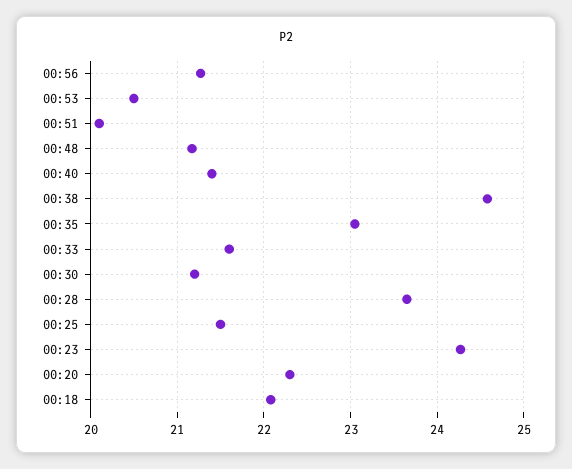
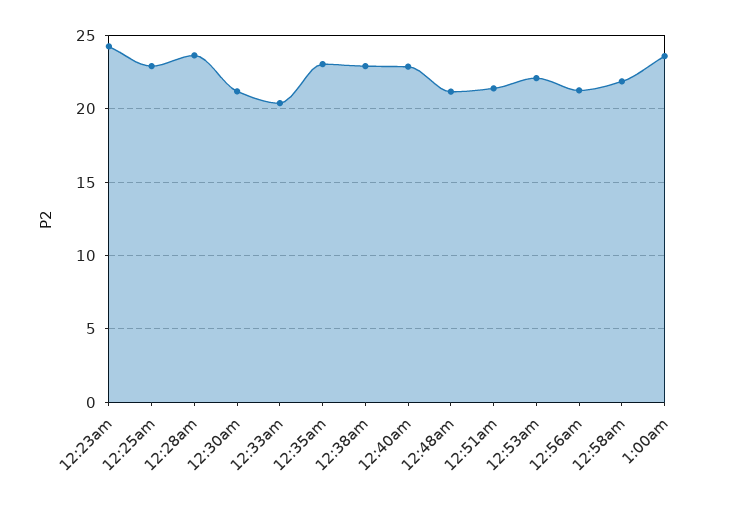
00:53: 20.5 -> 22
00:51: 20.1 -> 21.5
00:40: 21.4 -> 23
00:38: 24.6 -> 23
00:33: 21.6 -> 20.5
00:25: 21.5 -> 23
00:20: 22.3 -> none
00:18: 22.1 -> none
12:58am: none -> 22
1:00am: none -> 23.5

